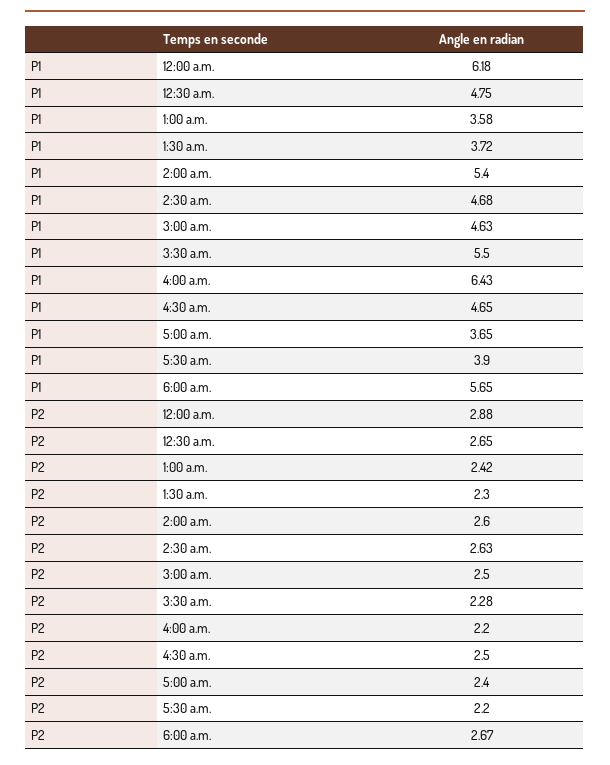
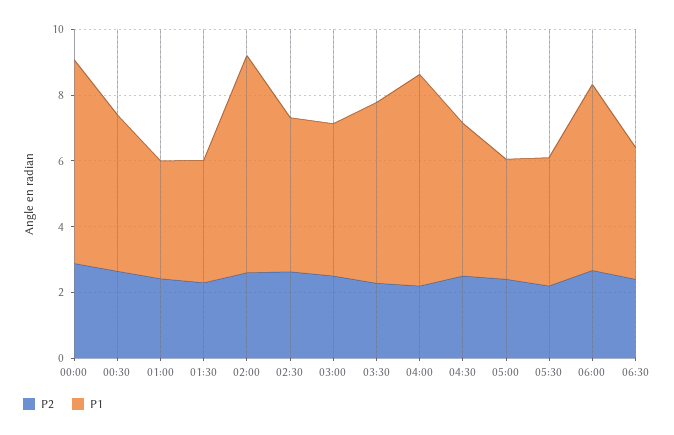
P1, 2:00 a.m.: 5.4 -> 6.5
P2, 06:30: none -> 2.5
P1, 06:30: none -> 4

